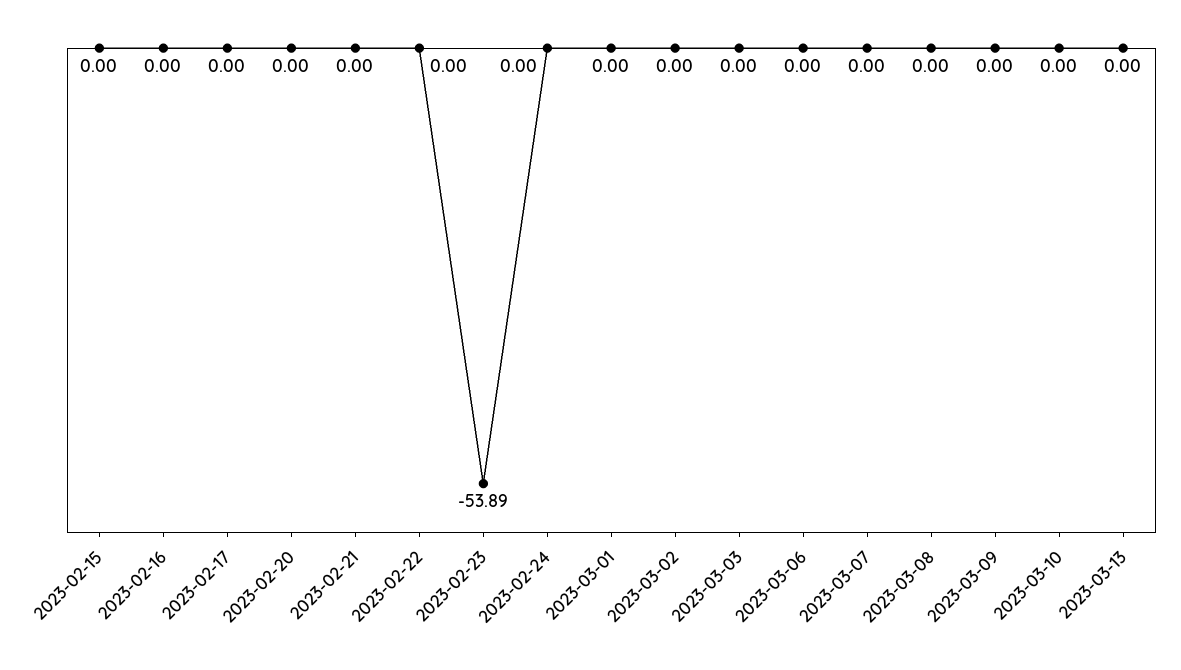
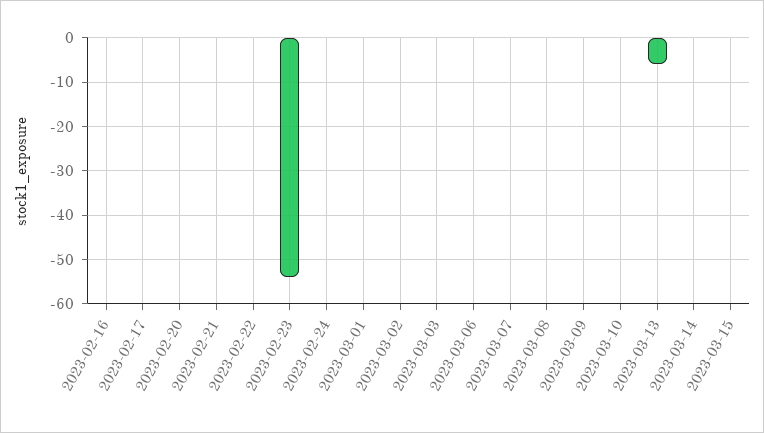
2023-02-15: 0 -> none
2023-03-13: 0 -> -6
2023-03-14: none -> 0
2023-03-15: none -> 0

